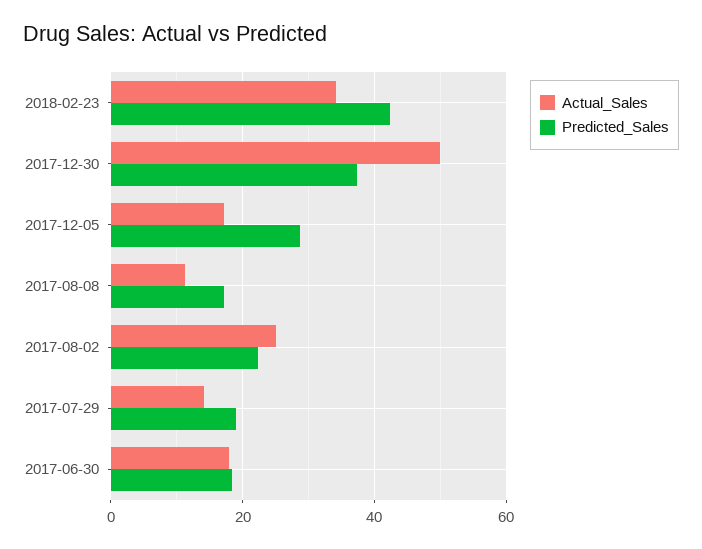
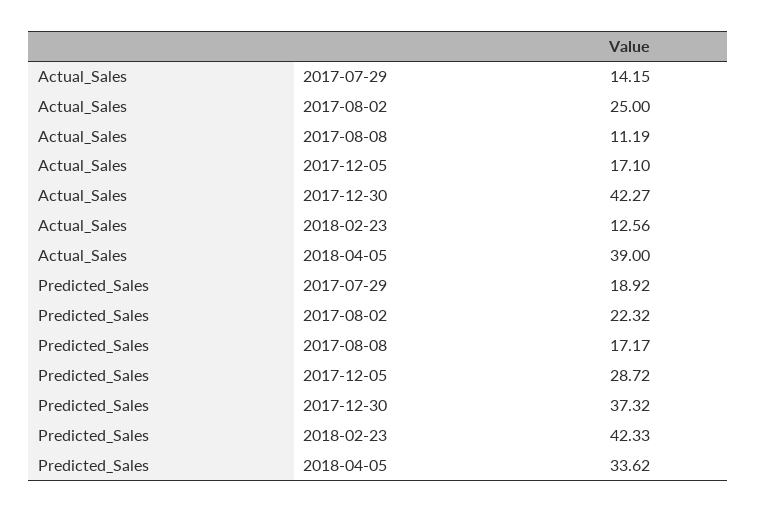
Actual_Sales, 2018-02-23: 34 -> 12.56
Actual_Sales, 2017-12-30: 50 -> 42.27
Actual_Sales, 2017-06-30: 18 -> none
Predicted_Sales, 2017-06-30: 18 -> none
Actual_Sales, 2018-04-05: none -> 39
Predicted_Sales, 2018-04-05: none -> 33.62

